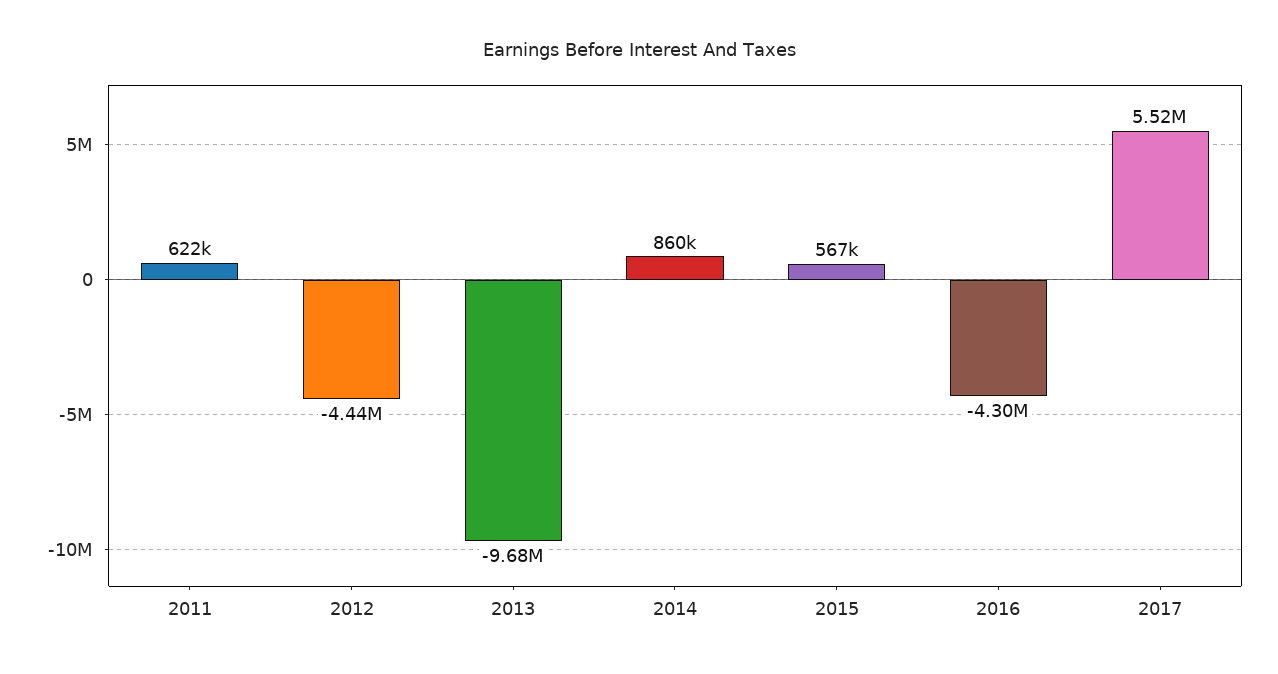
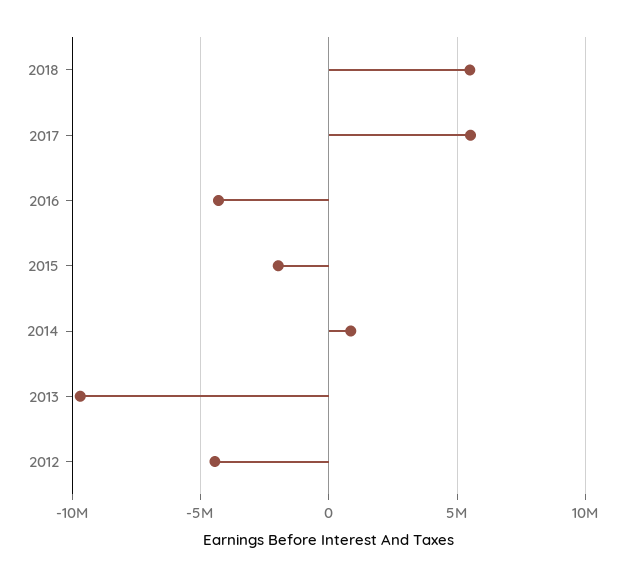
2011: 622000 -> none
2015: 567000 -> -2000000
2018: none -> 5500000

